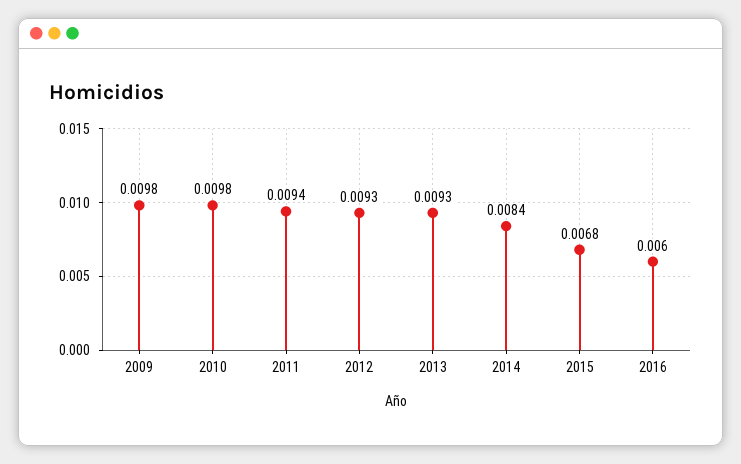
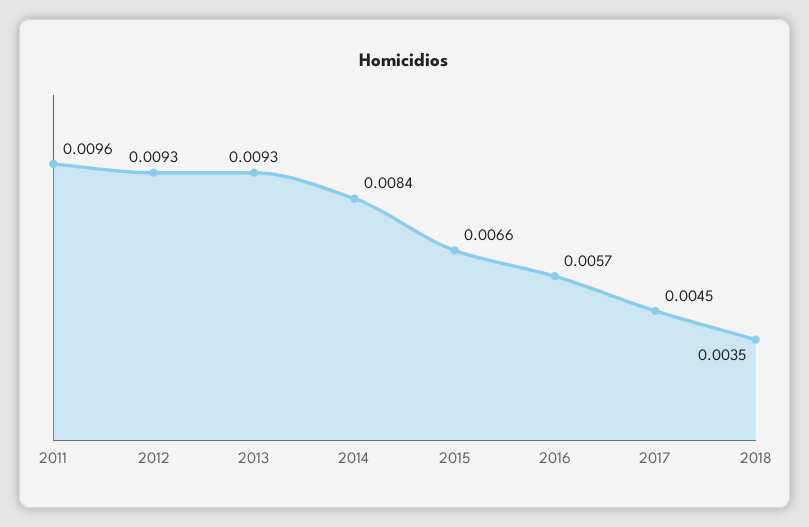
2009: 0.0098 -> none
2010: 0.0098 -> none
2011: 0.0094 -> 0.0096
2015: 0.0068 -> 0.0066
2016: 0.006 -> 0.0057
2017: none -> 0.0045
2018: none -> 0.0035

